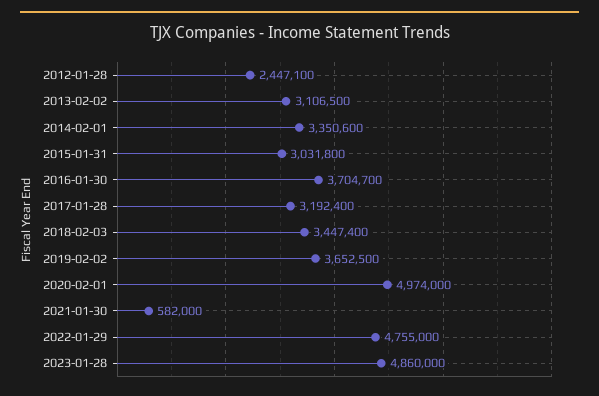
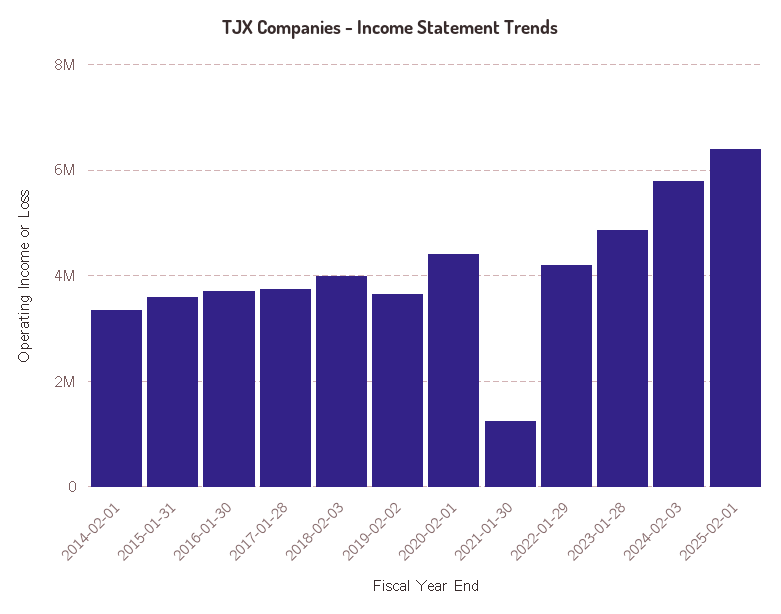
2012-01-28: 2447100 -> none
2013-02-02: 3106500 -> none
2015-01-31: 3031800 -> 3600000
2017-01-28: 3192400 -> 3800000
2018-02-03: 3447400 -> 4000000
2020-02-01: 4974000 -> 4400000
2021-01-30: 582000 -> 1200000
2022-01-29: 4755000 -> 4200000
2024-02-03: none -> 5800000
2025-02-01: none -> 6400000

